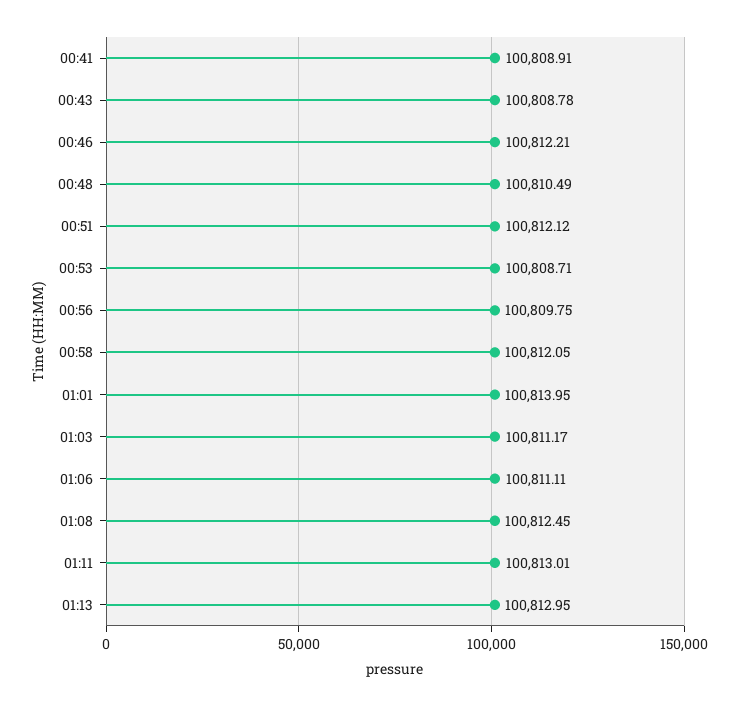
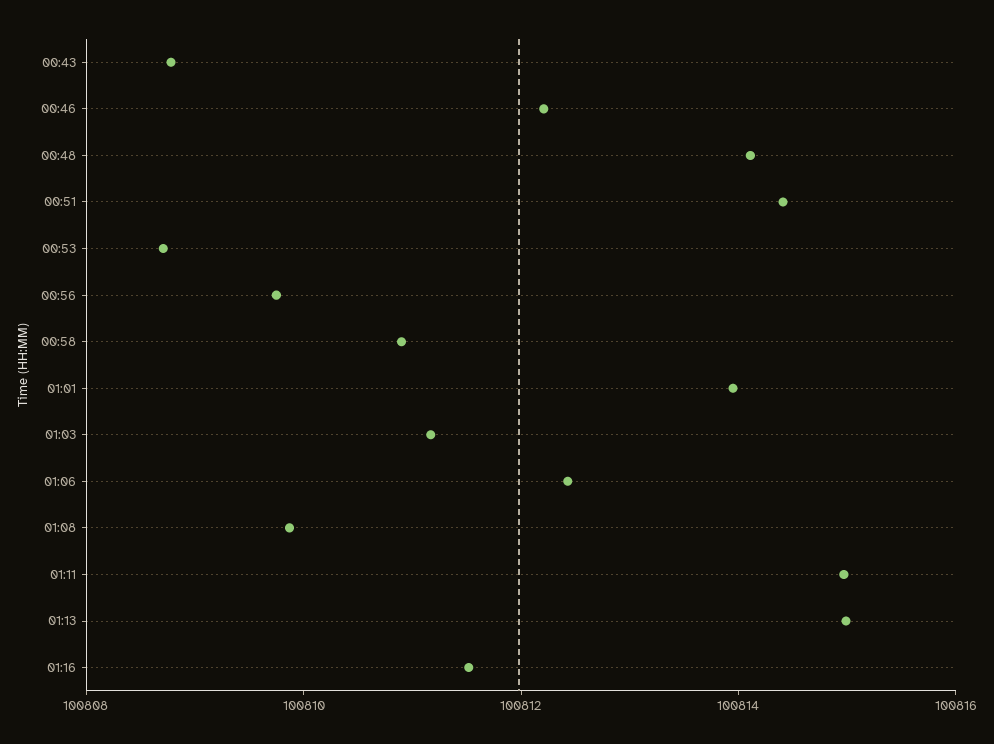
00:41: 100808.91 -> none
00:48: 100810.49 -> 100814
00:51: 100812.12 -> 100814.5
00:58: 100812.05 -> 100811
01:06: 100811.11 -> 100812.5
01:08: 100812.45 -> 100810
01:11: 100813.01 -> 100815
01:13: 100812.95 -> 100815
01:16: none -> 100811.5

